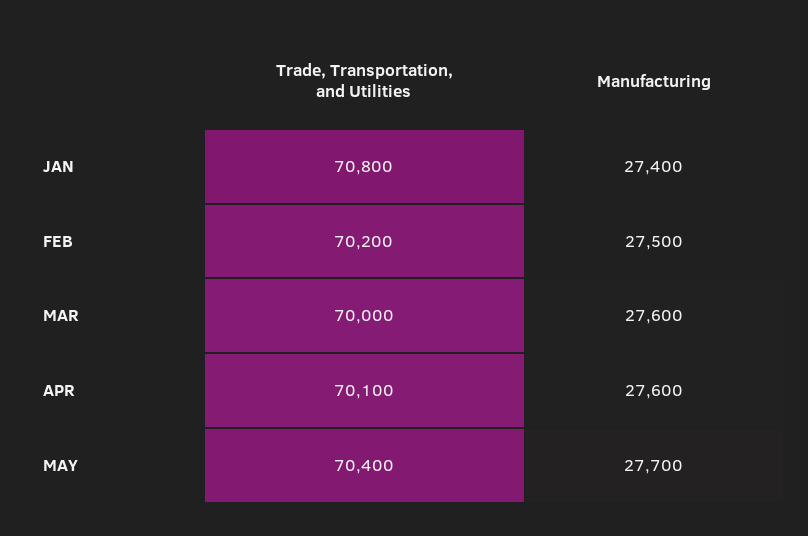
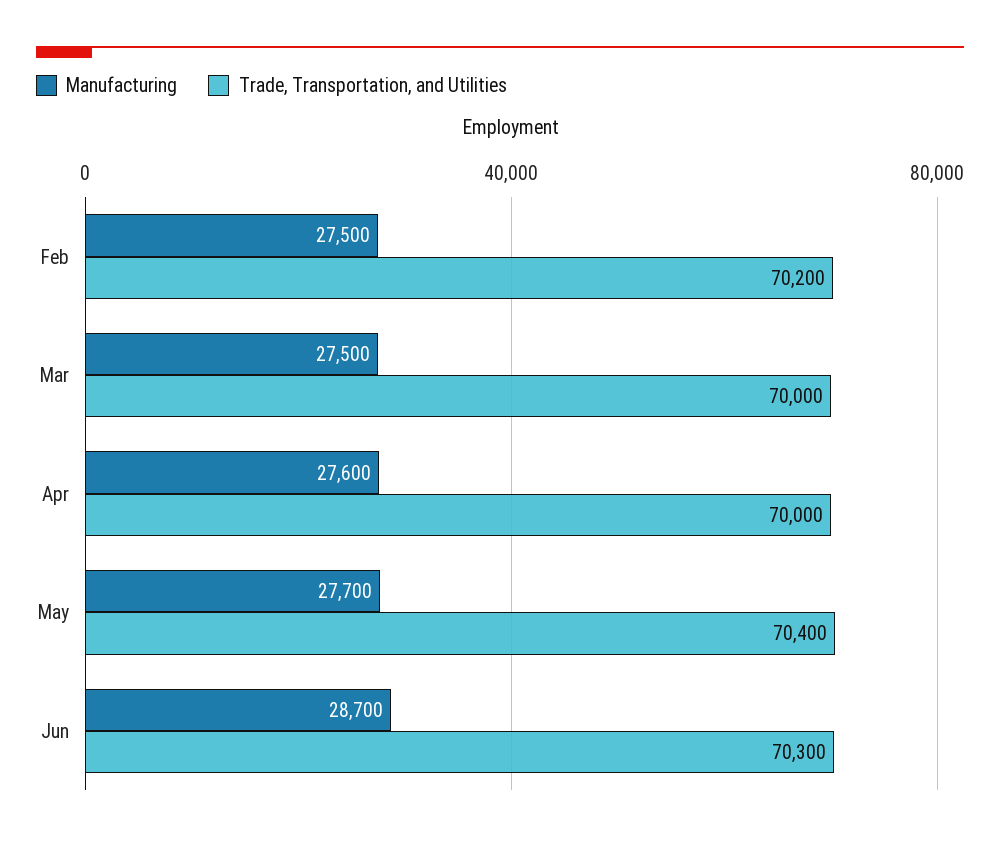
Trade, Transportation, and Utilities, JAN: 70800 -> none
Manufacturing, JAN: 27400 -> none
Manufacturing, MAR: 27600 -> 27500
Trade, Transportation, and Utilities, APR: 70100 -> 70000
Manufacturing, Jun: none -> 28700
Trade, Transportation, and Utilities, Jun: none -> 70300

